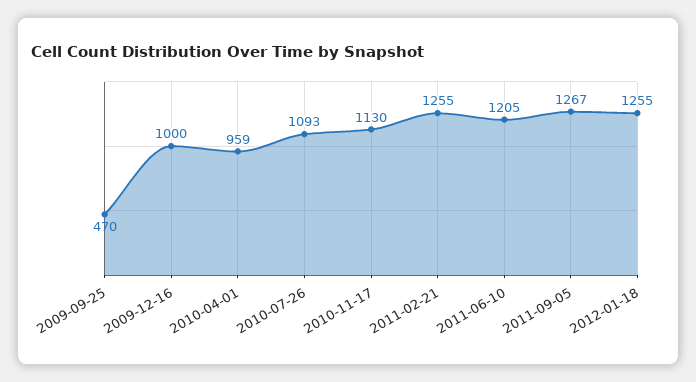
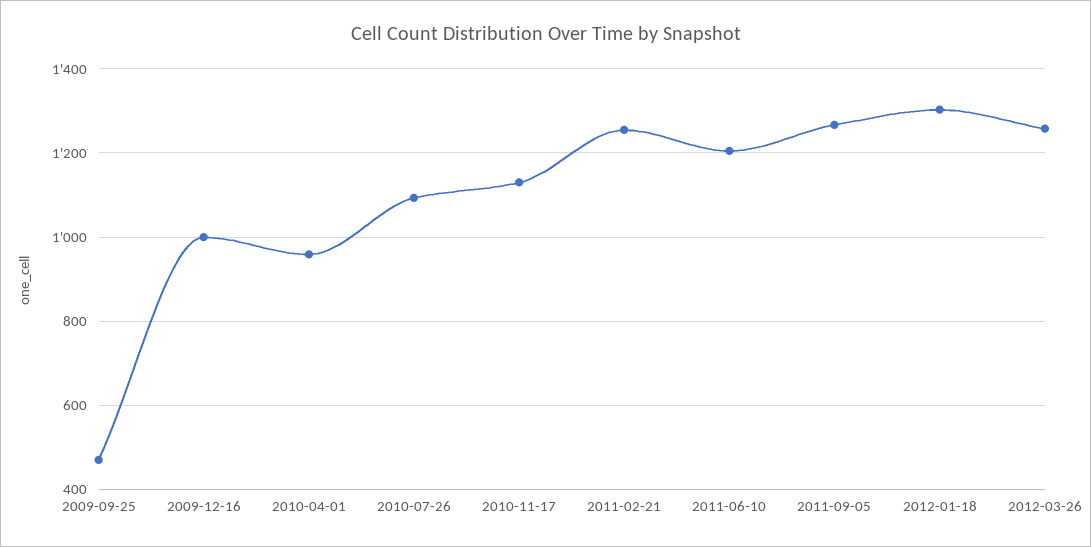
2012-01-18: 1255 -> 1300
2012-03-26: none -> 1260

